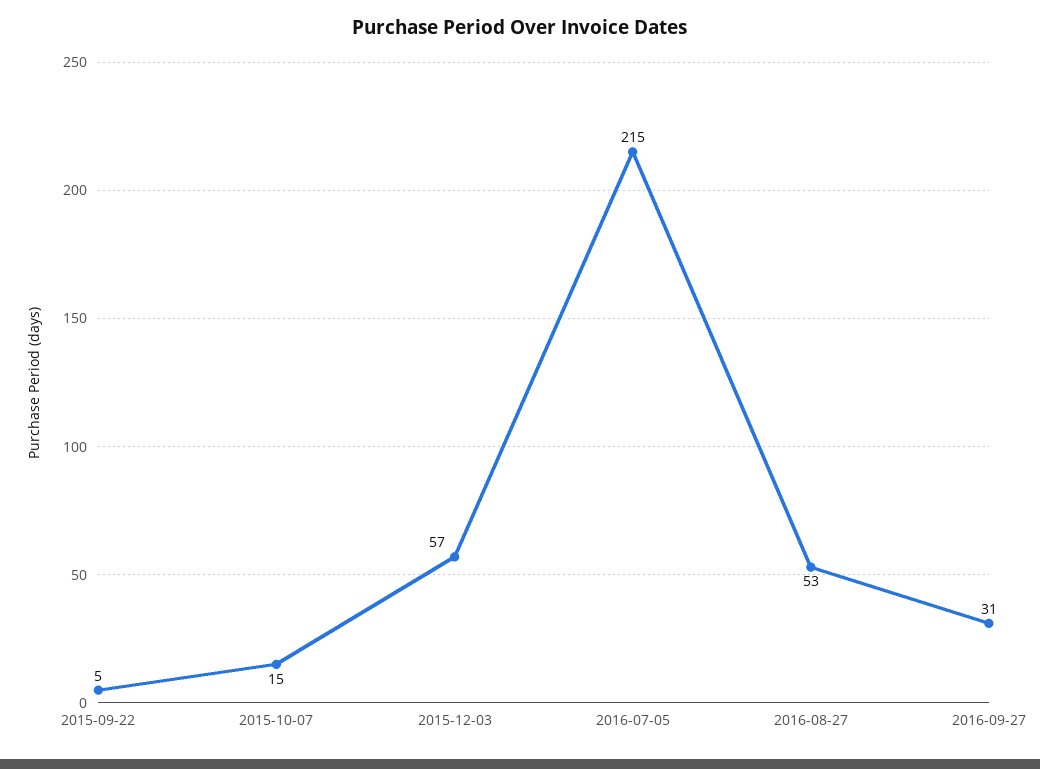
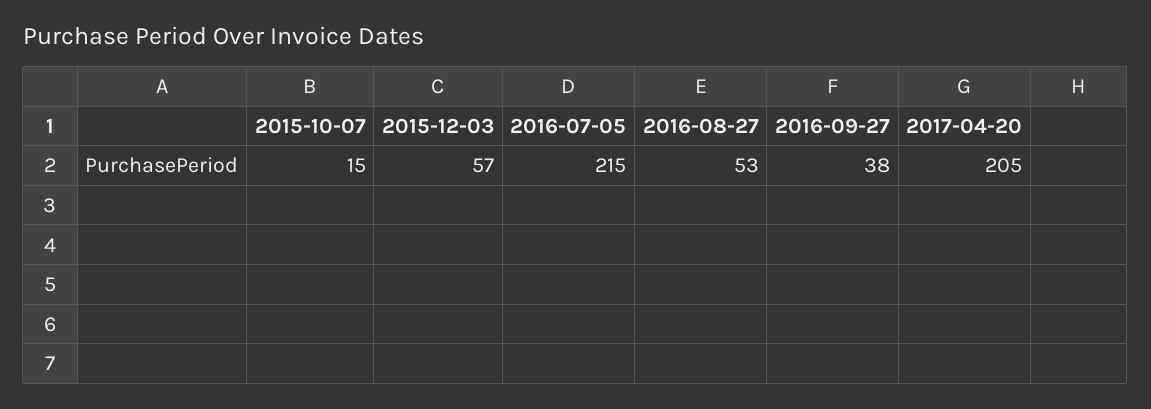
2015-09-22: 5 -> none
2016-09-27: 31 -> 38
2017-04-20: none -> 205

